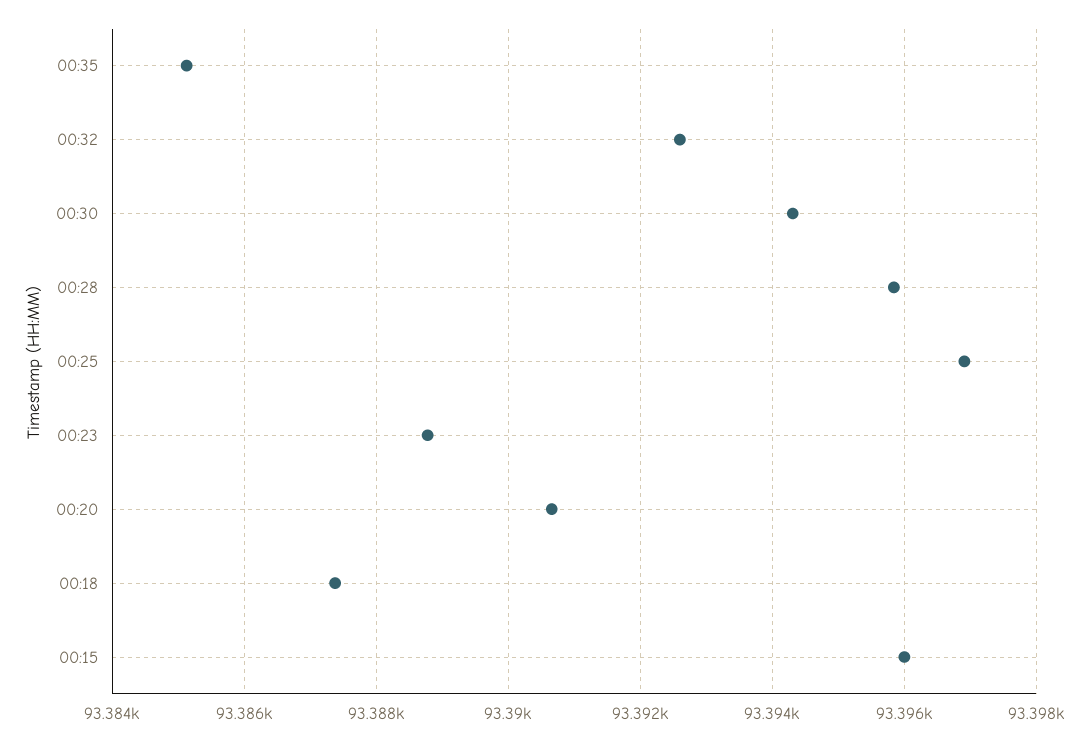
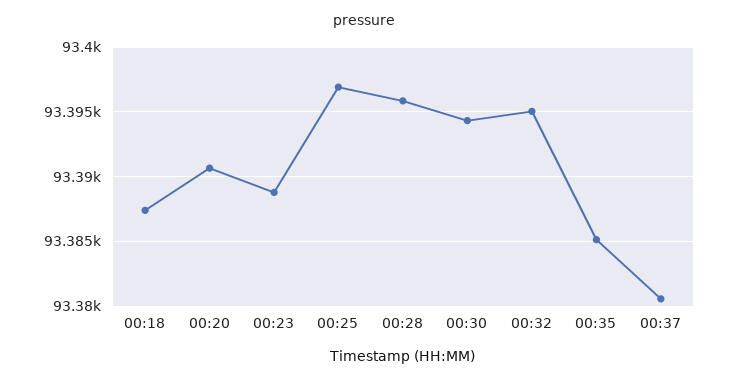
00:32: 93392.6 -> 93395
00:15: 93396 -> none
00:37: none -> 93380.5

